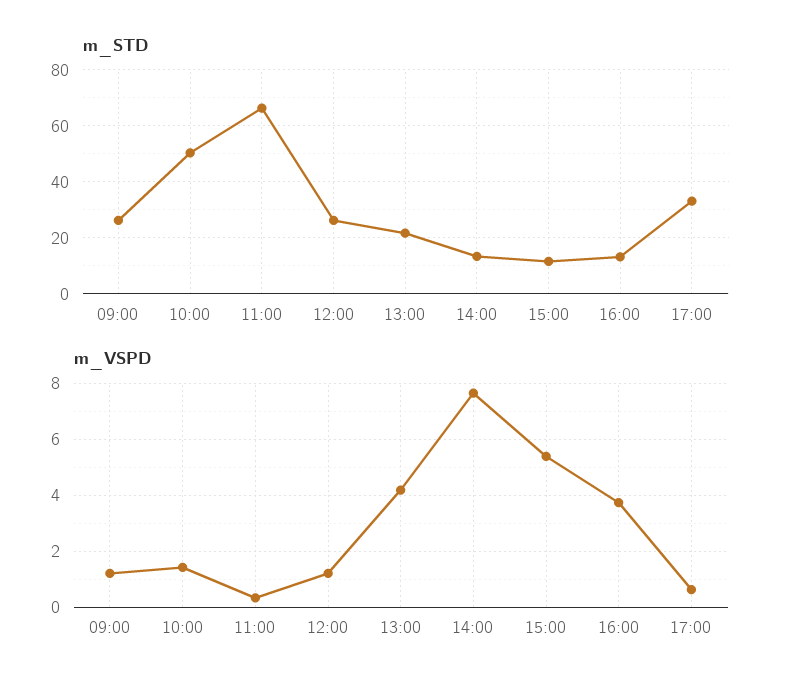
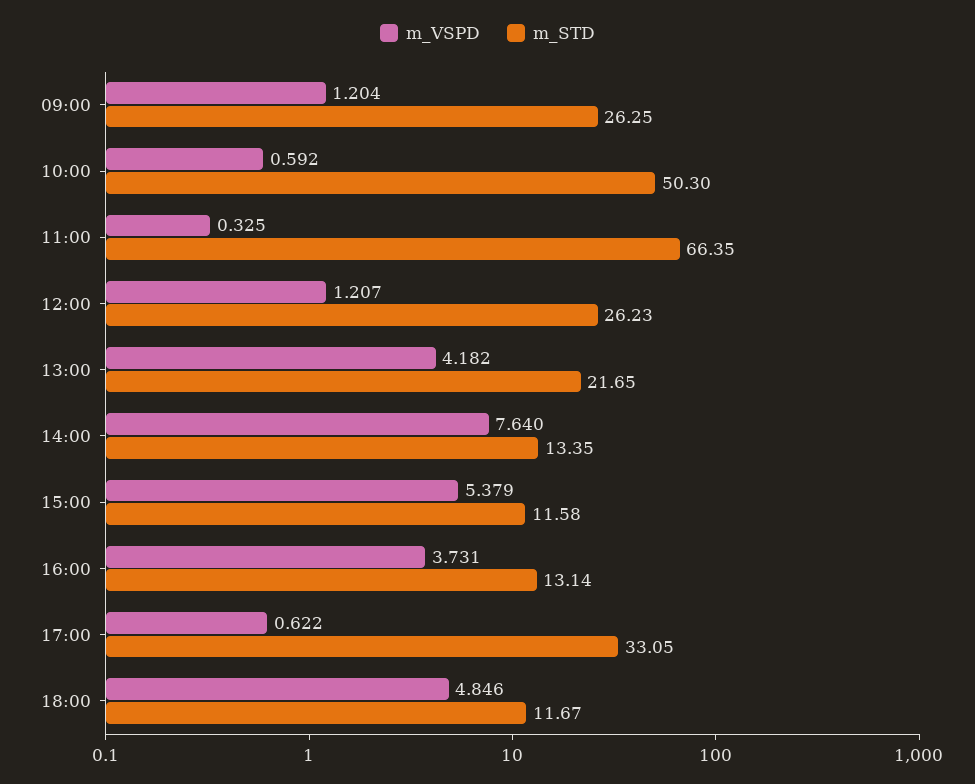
m_VSPD, 10:00: 1.5 -> 0.592
m_VSPD, 18:00: none -> 4.846
m_STD, 18:00: none -> 11.67

